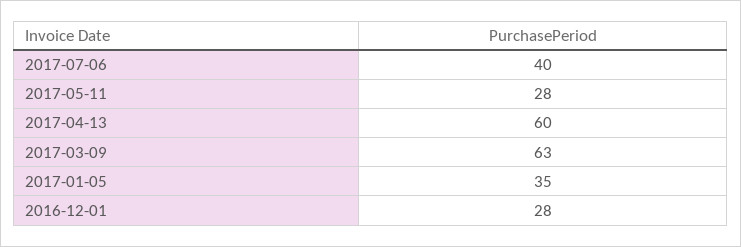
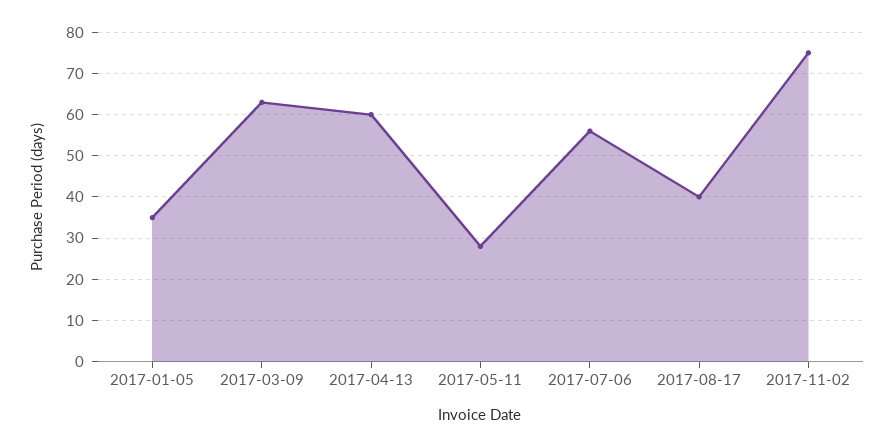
2017-07-06: 40 -> 55
2016-12-01: 28 -> none
2017-08-17: none -> 40
2017-11-02: none -> 75

